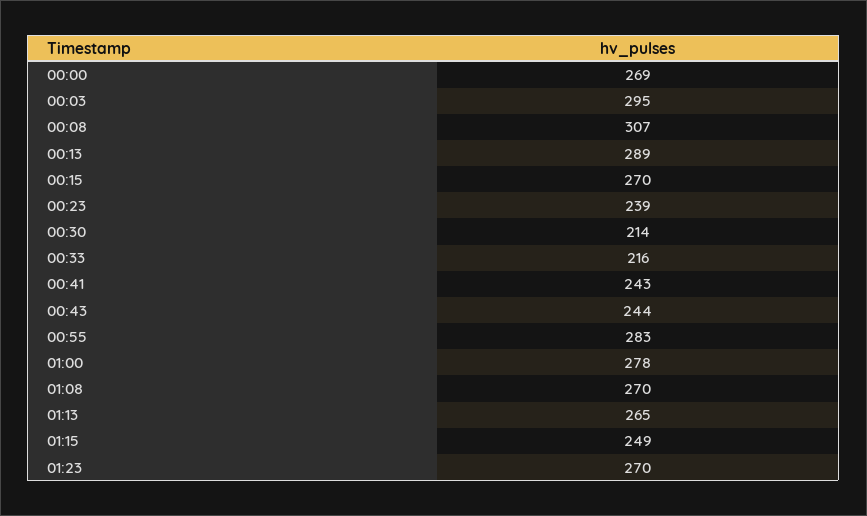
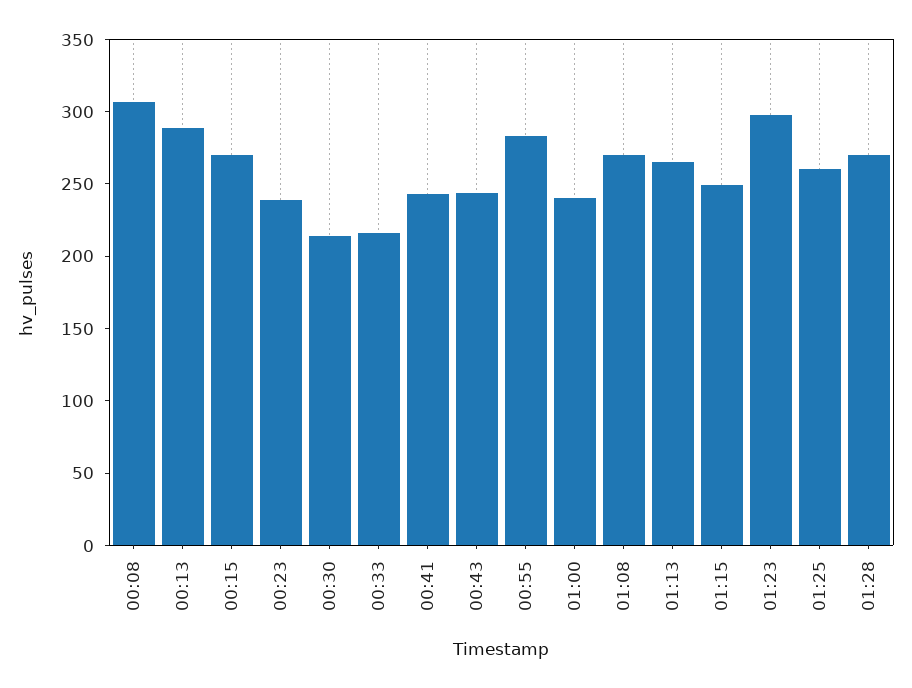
00:00: 269 -> none
00:03: 295 -> none
01:00: 278 -> 240
01:23: 270 -> 300
01:25: none -> 260
01:28: none -> 270

